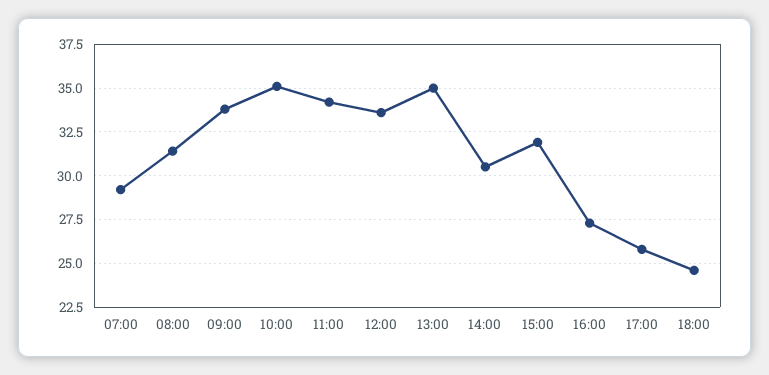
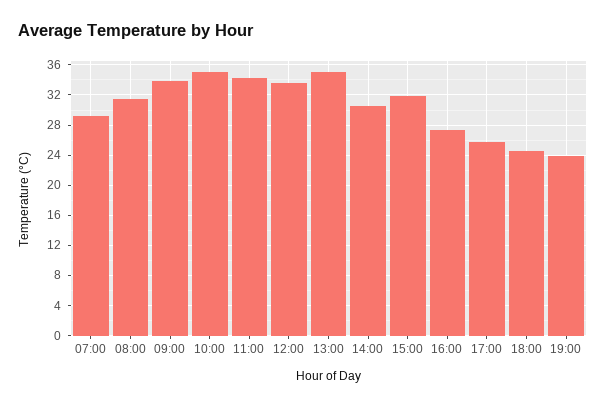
19:00: none -> 24

